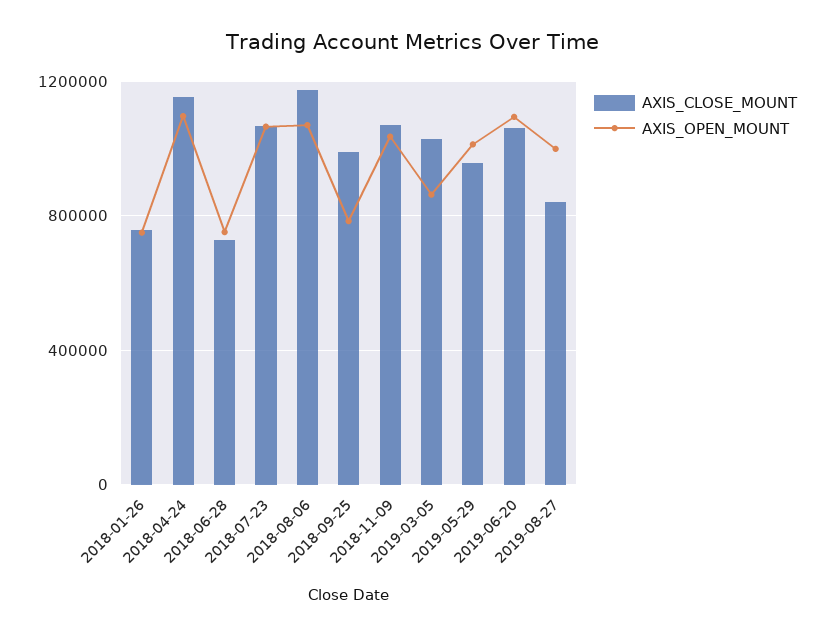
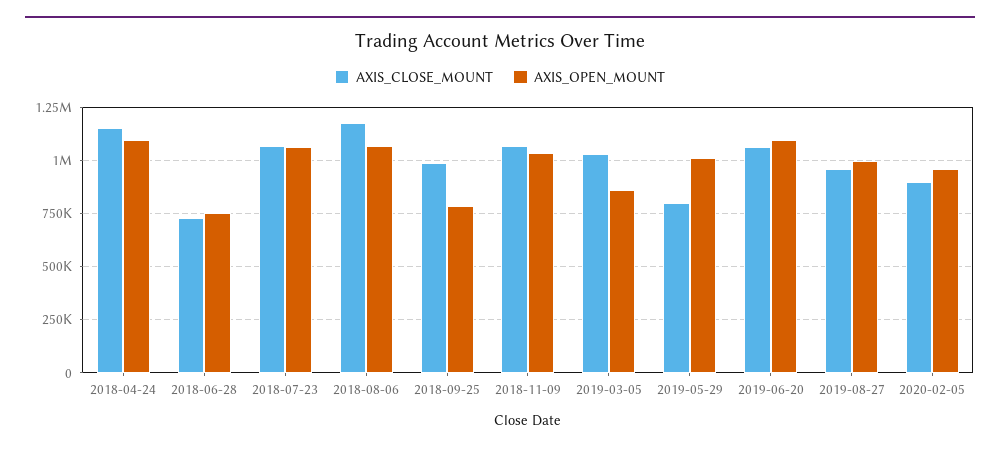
AXIS_CLOSE_MOUNT, 2018-01-26: 750000 -> none
AXIS_OPEN_MOUNT, 2018-01-26: 750000 -> none
AXIS_CLOSE_MOUNT, 2019-05-29: 950000 -> 800000
AXIS_CLOSE_MOUNT, 2019-08-27: 850000 -> 950000
AXIS_CLOSE_MOUNT, 2020-02-05: none -> 900000
AXIS_OPEN_MOUNT, 2020-02-05: none -> 950000

